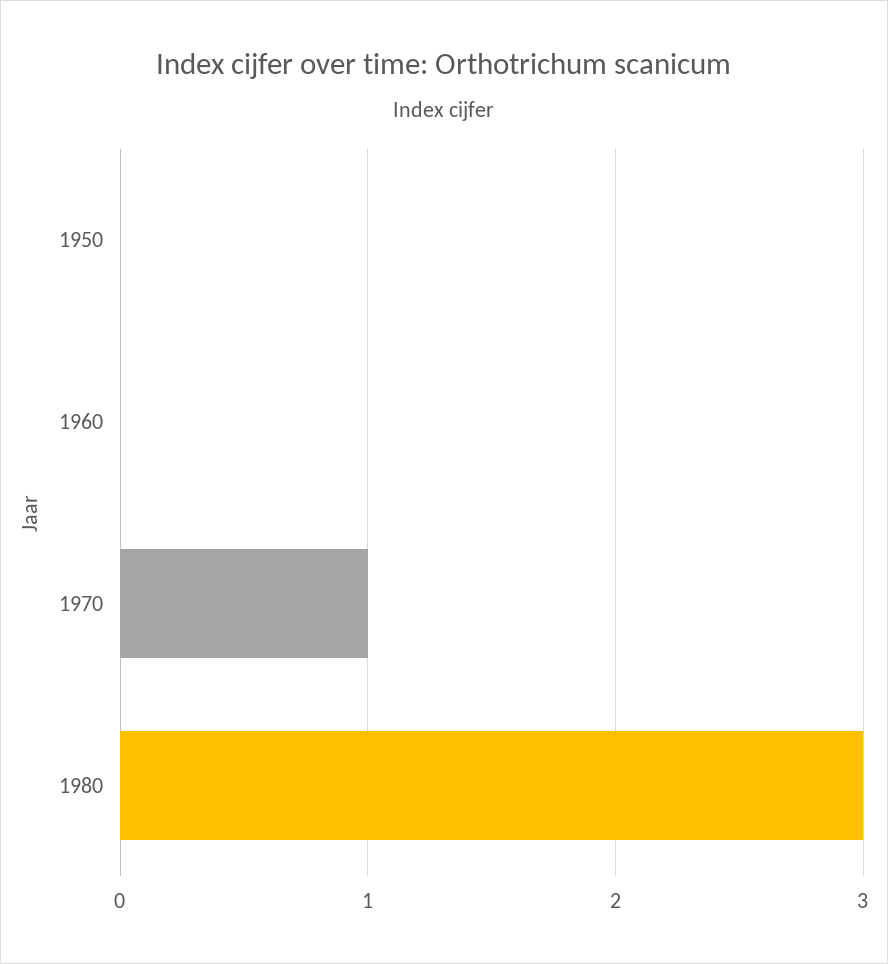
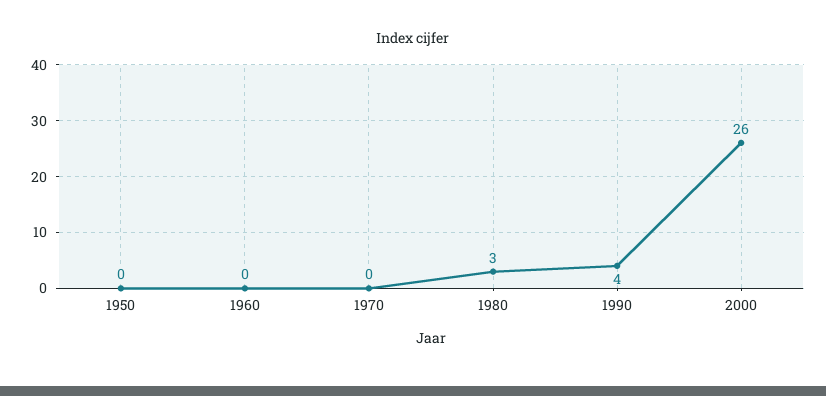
1970: 1 -> 0
1990: none -> 4
2000: none -> 26

